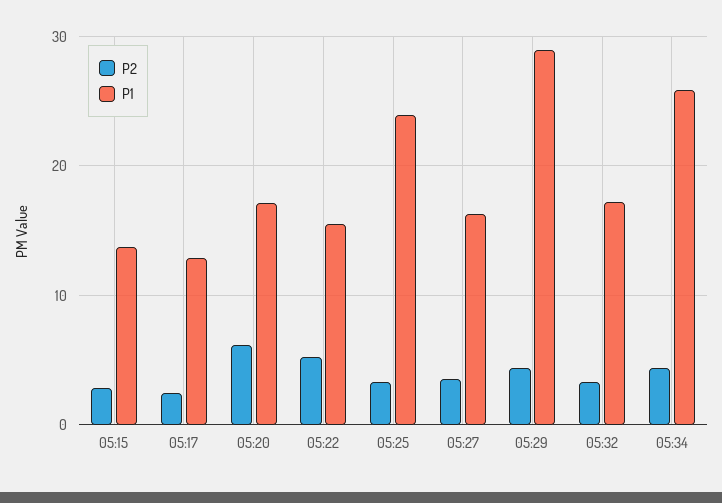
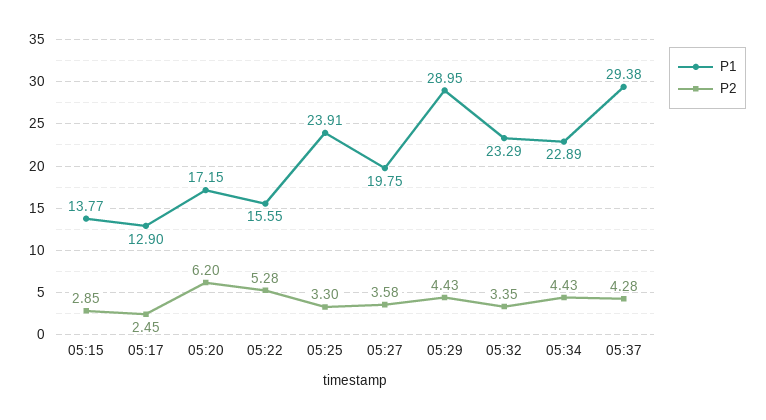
P1, 05:27: 16 -> 19.75
P1, 05:32: 17 -> 23.29
P1, 05:34: 26 -> 22.89
P1, 05:37: none -> 29.38
P2, 05:37: none -> 4.28

